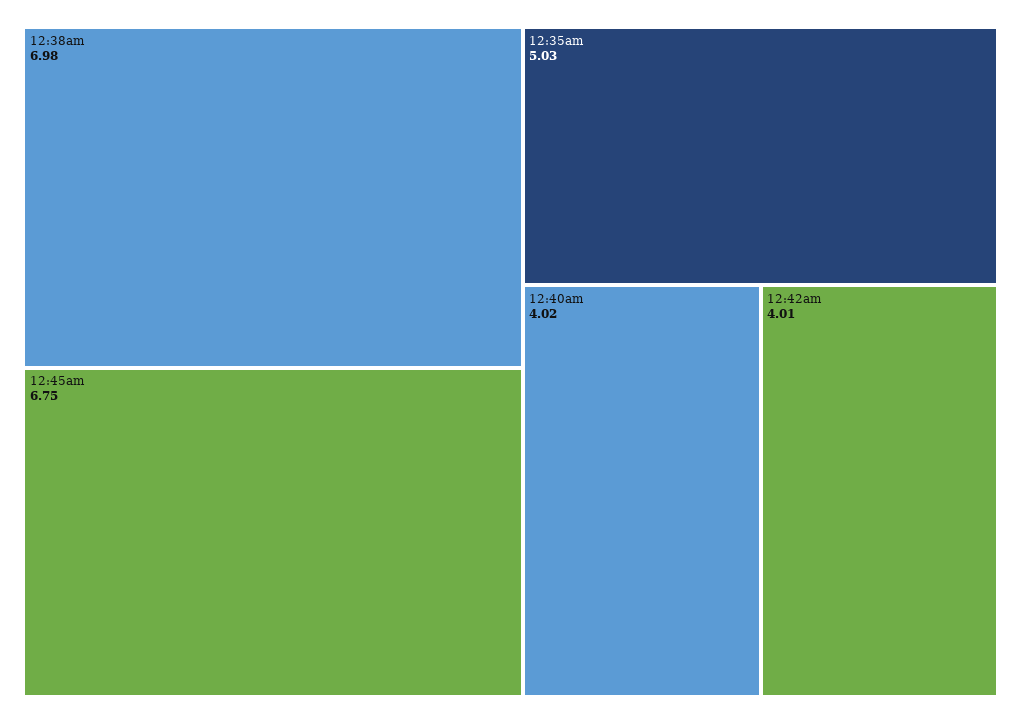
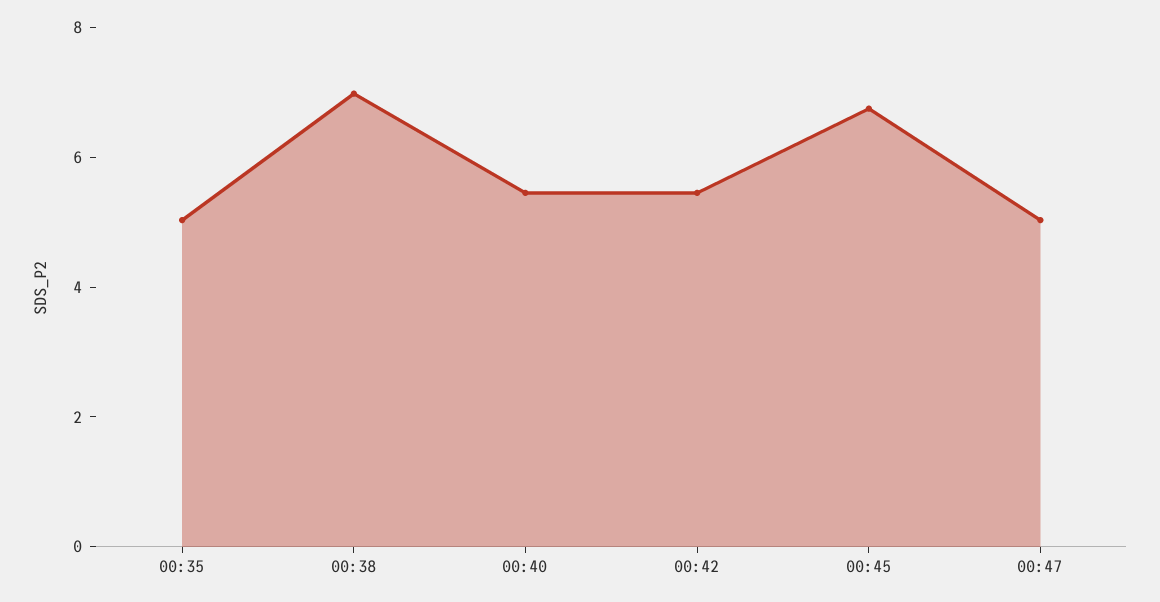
12:40am: 4.02 -> 5.5
12:42am: 4.01 -> 5.5
00:47: none -> 5

